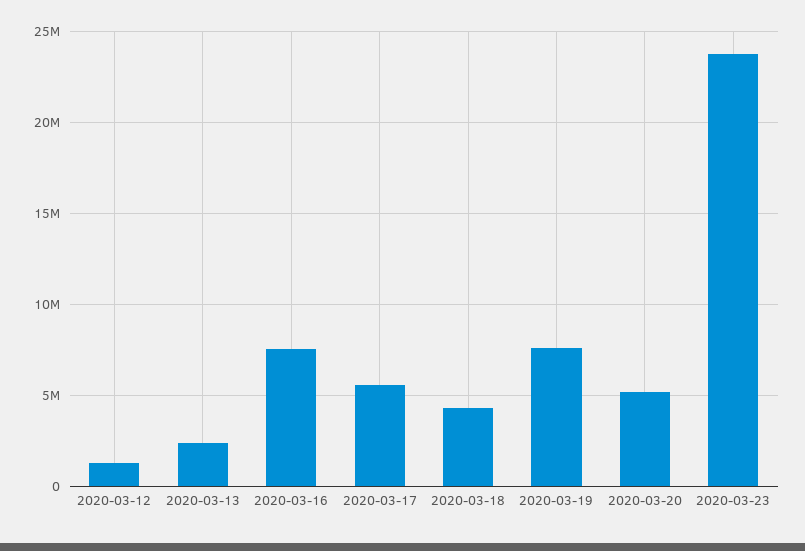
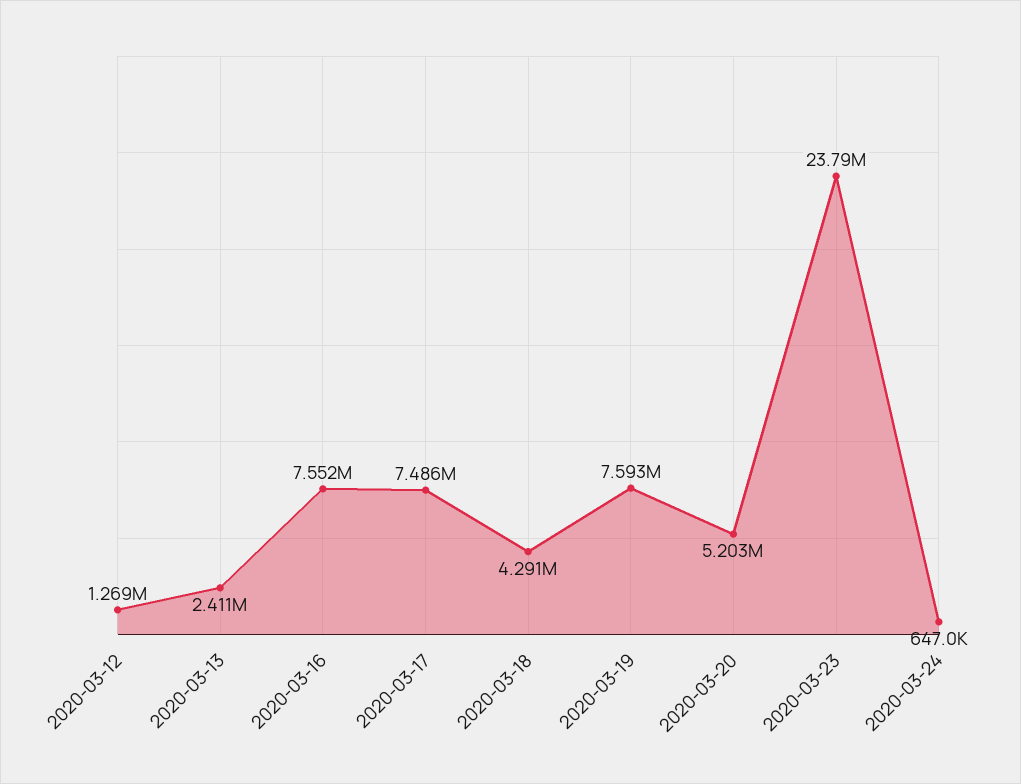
2020-03-17: 5500000 -> 7486000
2020-03-24: none -> 647000

